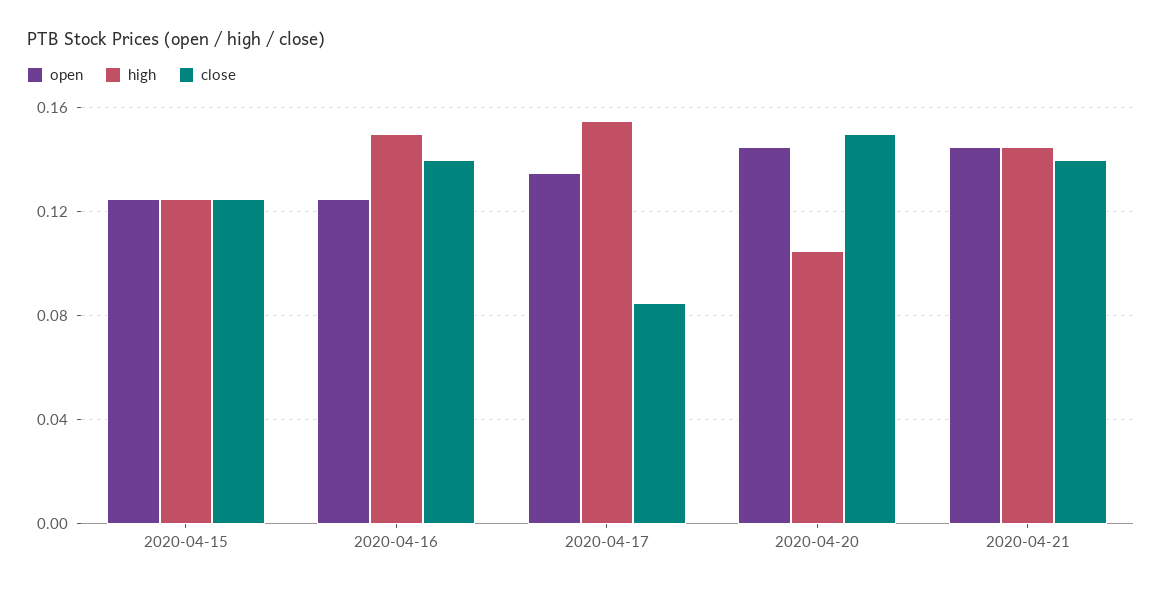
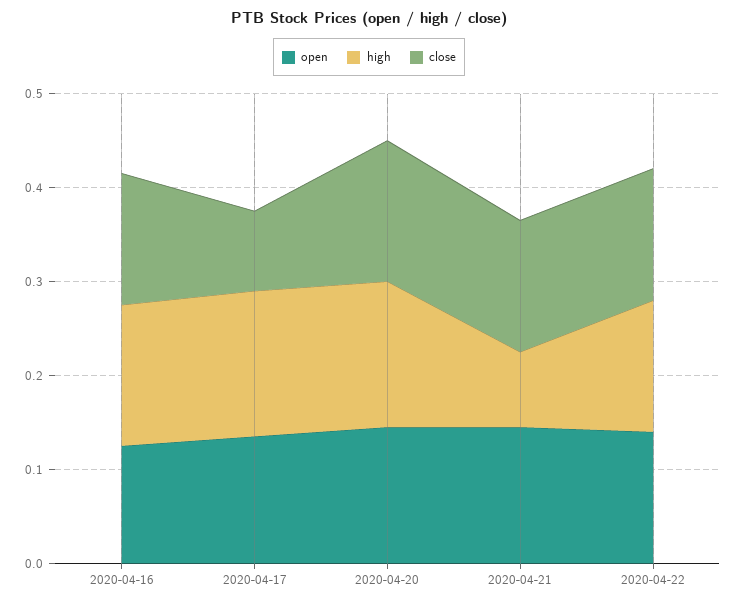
open, 2020-04-15: 0.125 -> none
high, 2020-04-15: 0.125 -> none
close, 2020-04-15: 0.125 -> none
high, 2020-04-20: 0.105 -> 0.16
high, 2020-04-21: 0.145 -> 0.08
open, 2020-04-22: none -> 0.14
high, 2020-04-22: none -> 0.14
close, 2020-04-22: none -> 0.14

